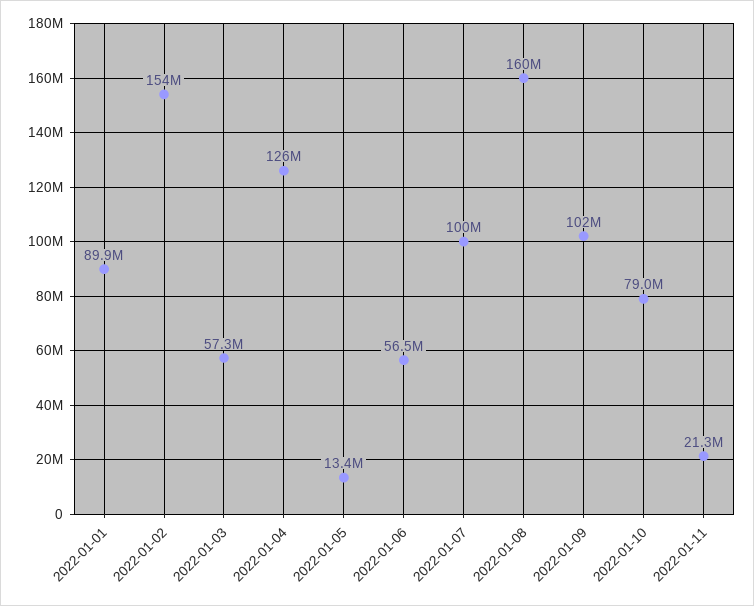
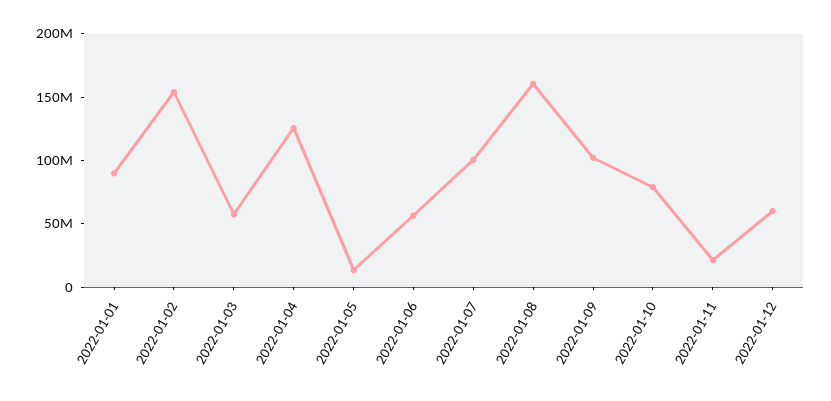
2022-01-12: none -> 60000000

